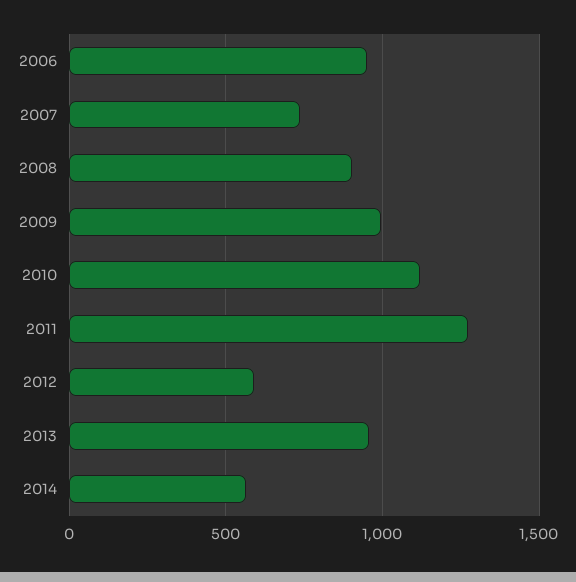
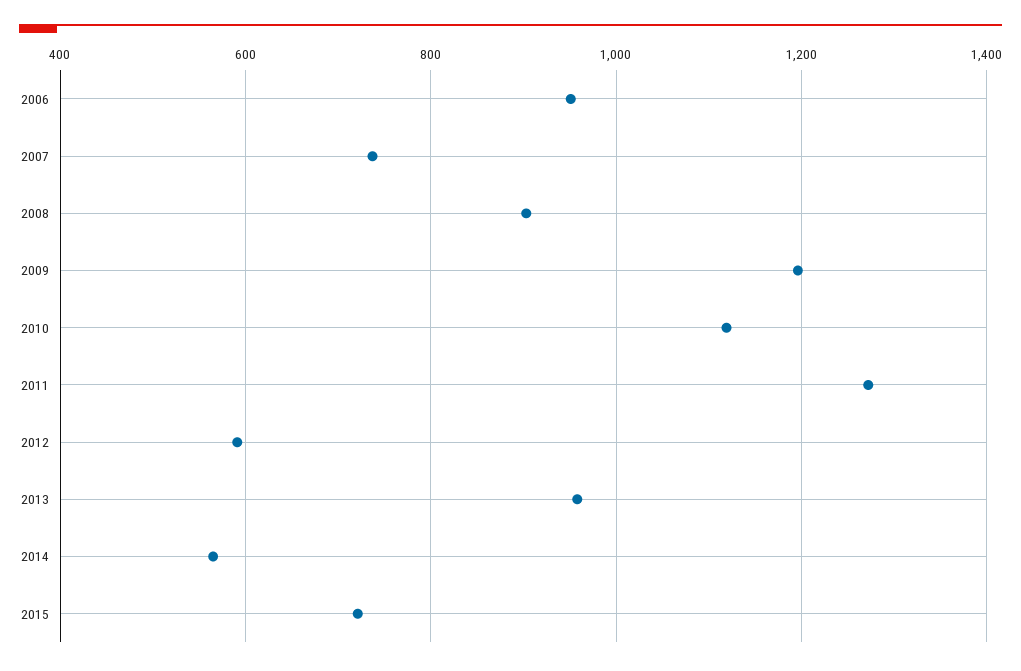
2009: 1000 -> 1200
2015: none -> 720

